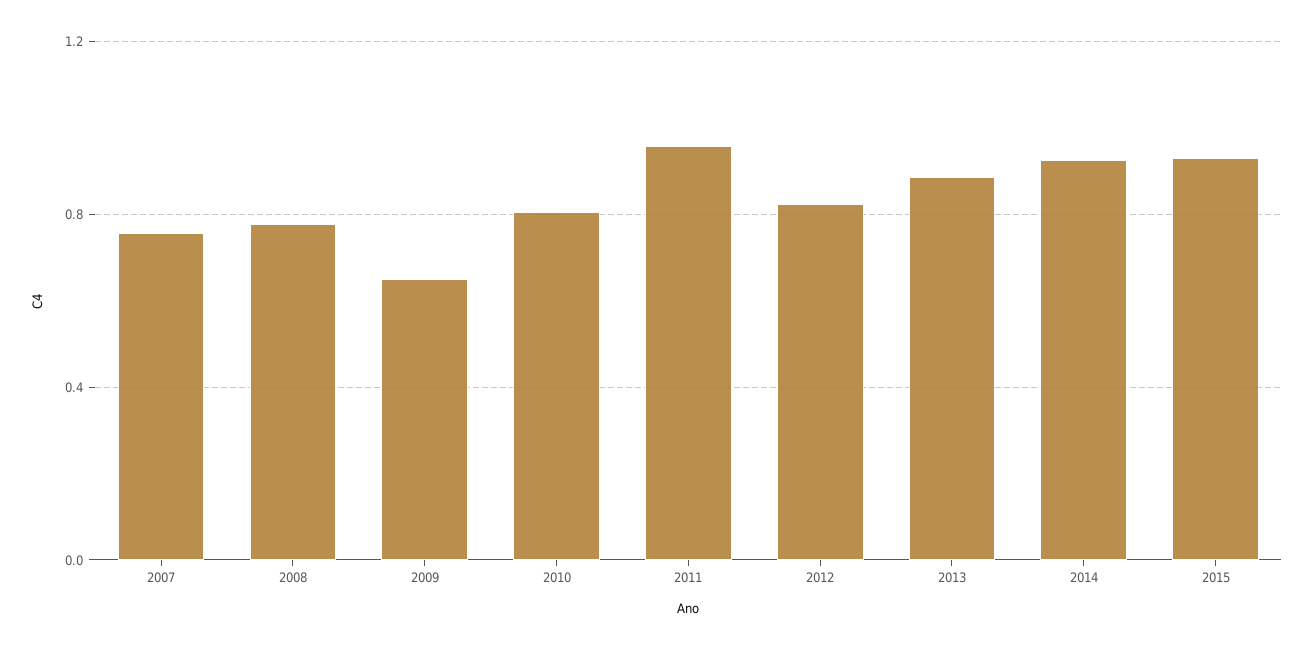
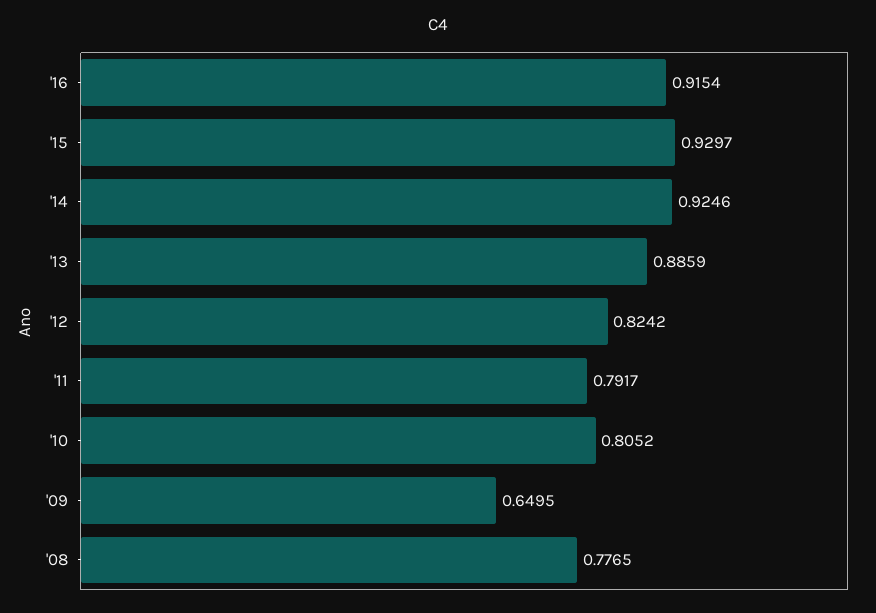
2007: 0.75 -> none
2011: 0.95 -> 0.7917
'16: none -> 0.9154

